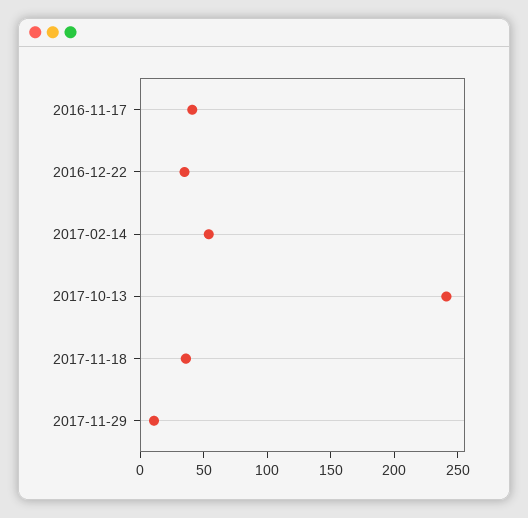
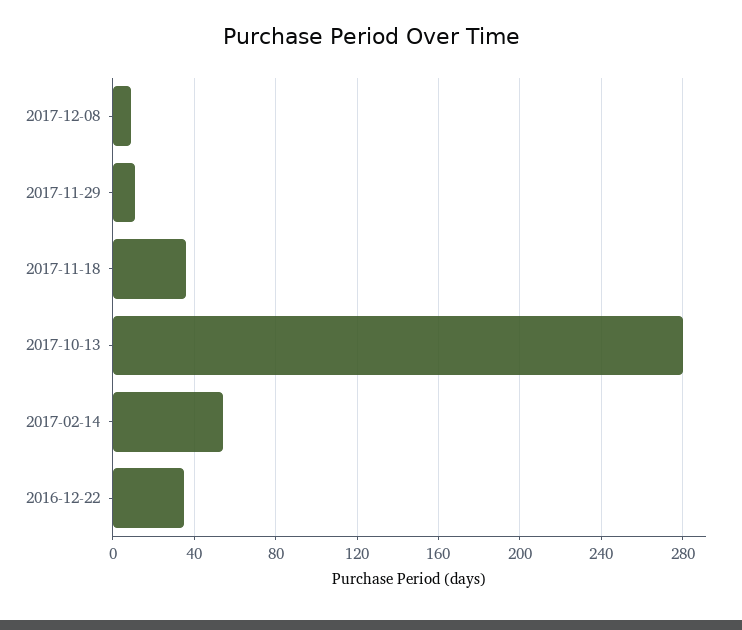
2016-11-17: 40 -> none
2017-10-13: 240 -> 280
2017-12-08: none -> 10

